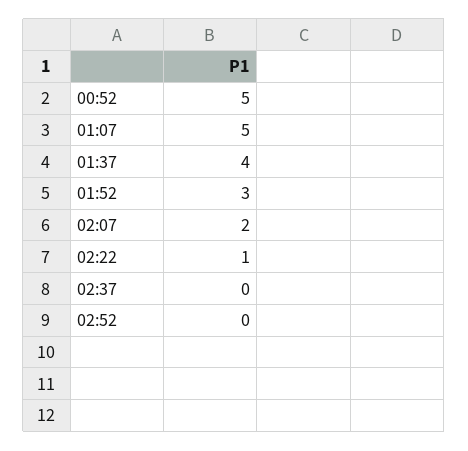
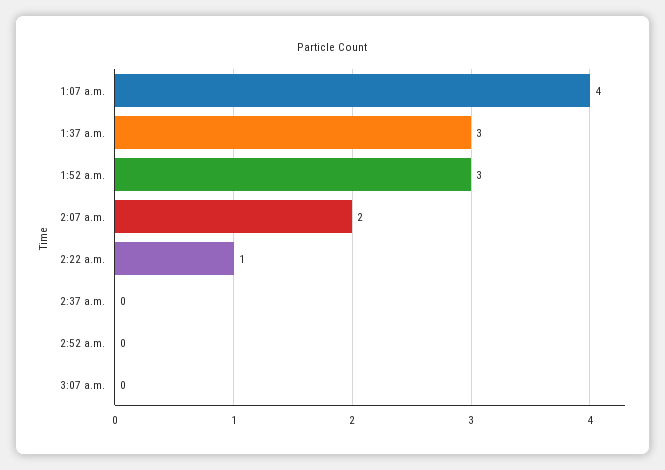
00:52: 5 -> none
01:07: 5 -> 4
01:37: 4 -> 3
3:07 a.m.: none -> 0

